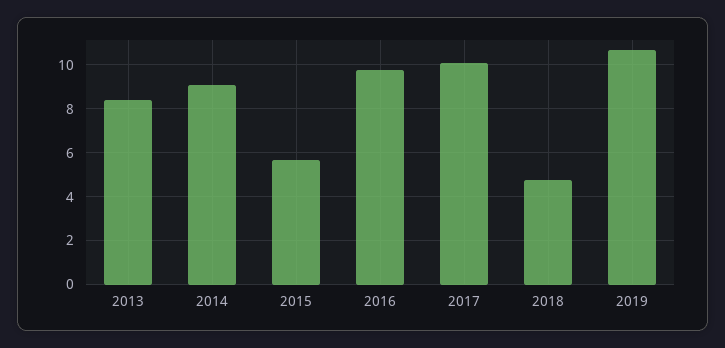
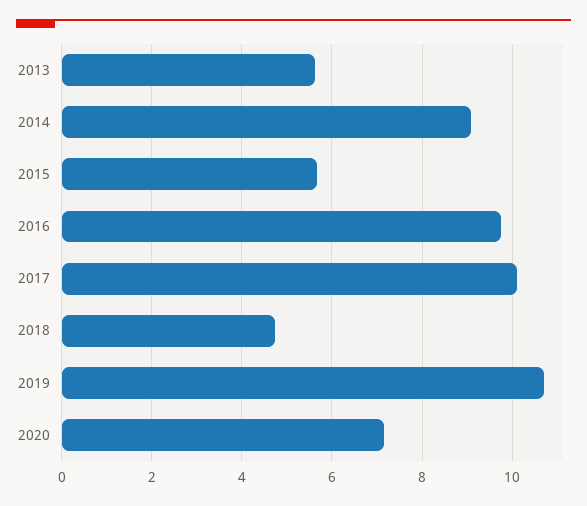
2013: 8.5 -> 5.6
2020: none -> 7.2

